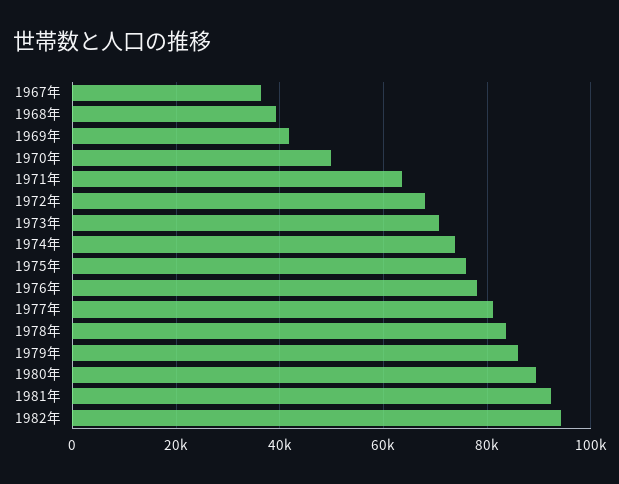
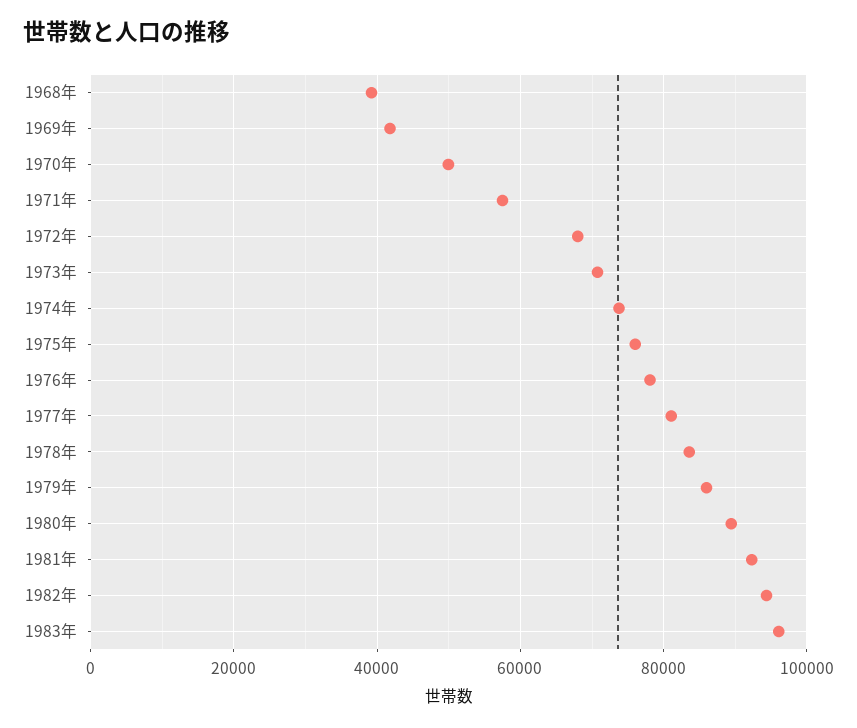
1967年: 36000 -> none
1971年: 64000 -> 58000
1983年: none -> 96000

